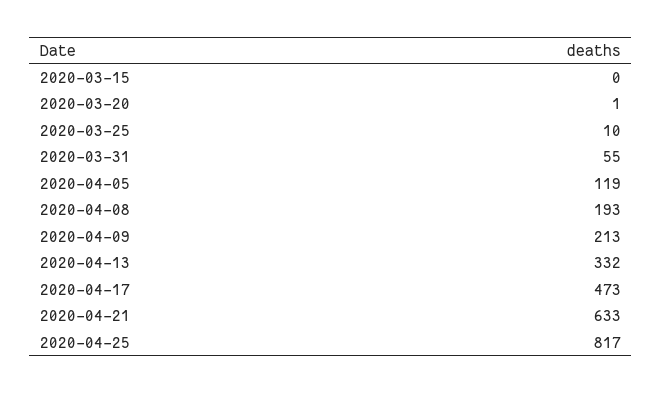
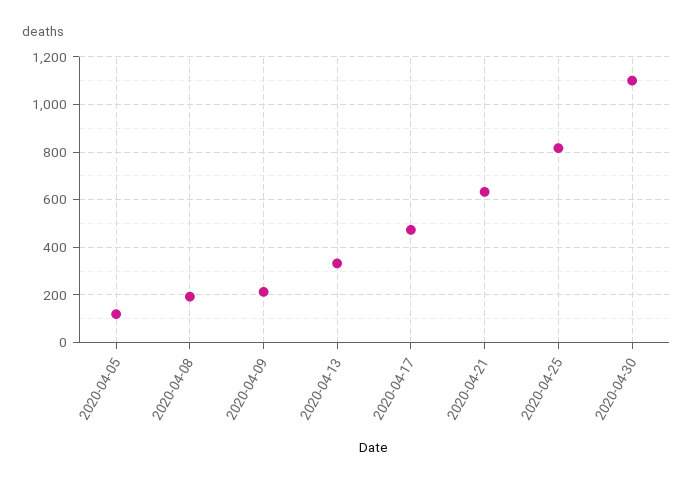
2020-03-15: 0 -> none
2020-03-20: 1 -> none
2020-03-25: 10 -> none
2020-03-31: 55 -> none
2020-04-30: none -> 1100

